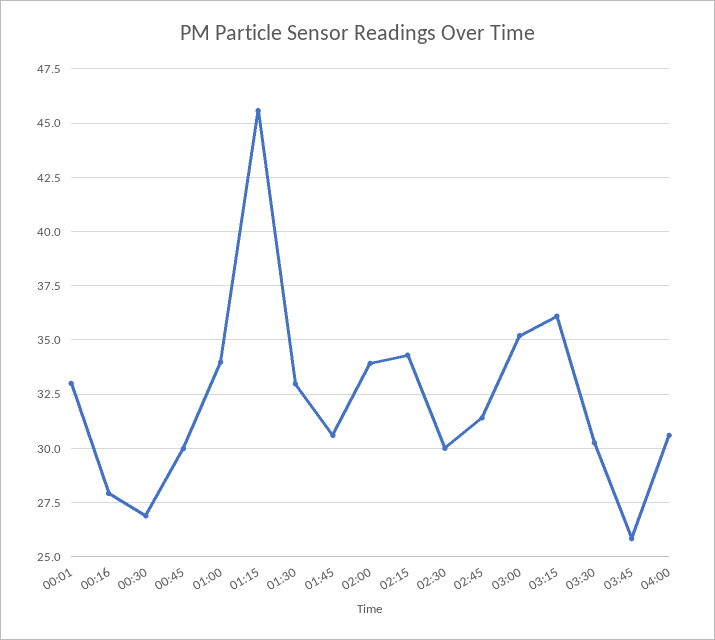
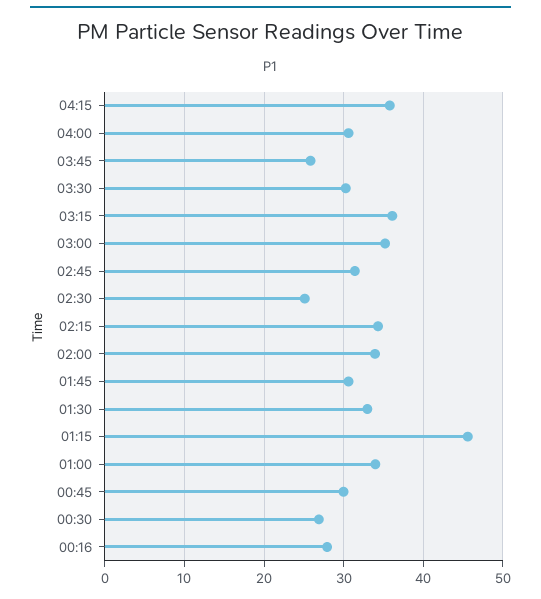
00:01: 33 -> none
02:30: 30 -> 25
04:15: none -> 36

